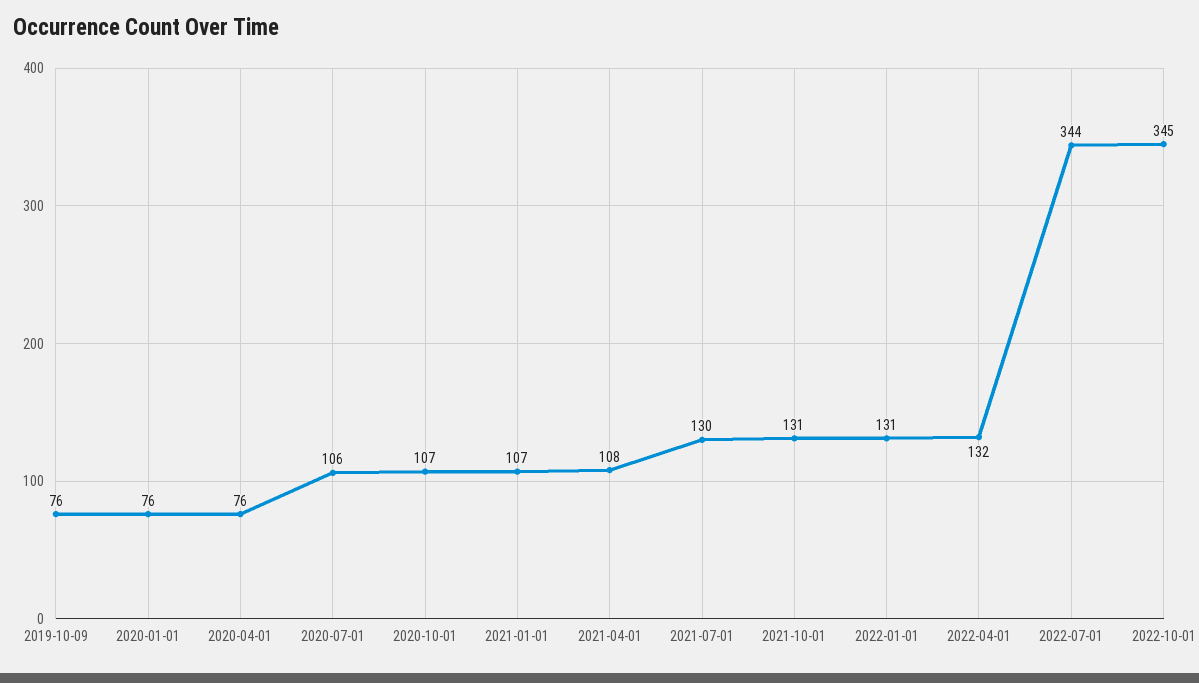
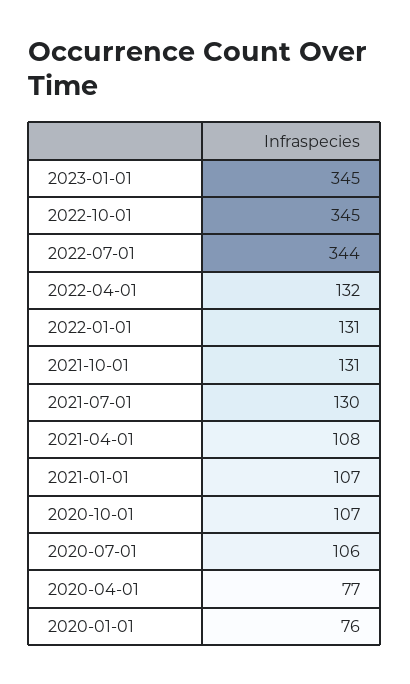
2019-10-09: 76 -> none
2020-04-01: 76 -> 77
2023-01-01: none -> 345

